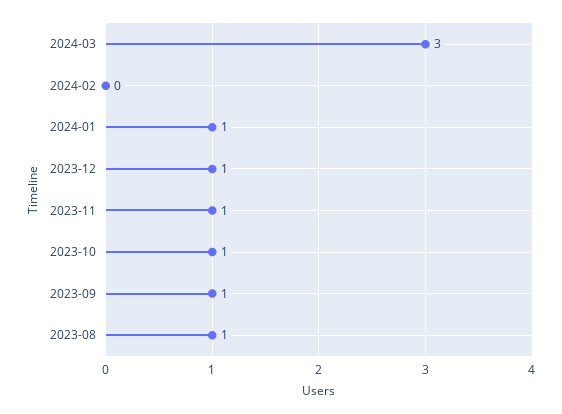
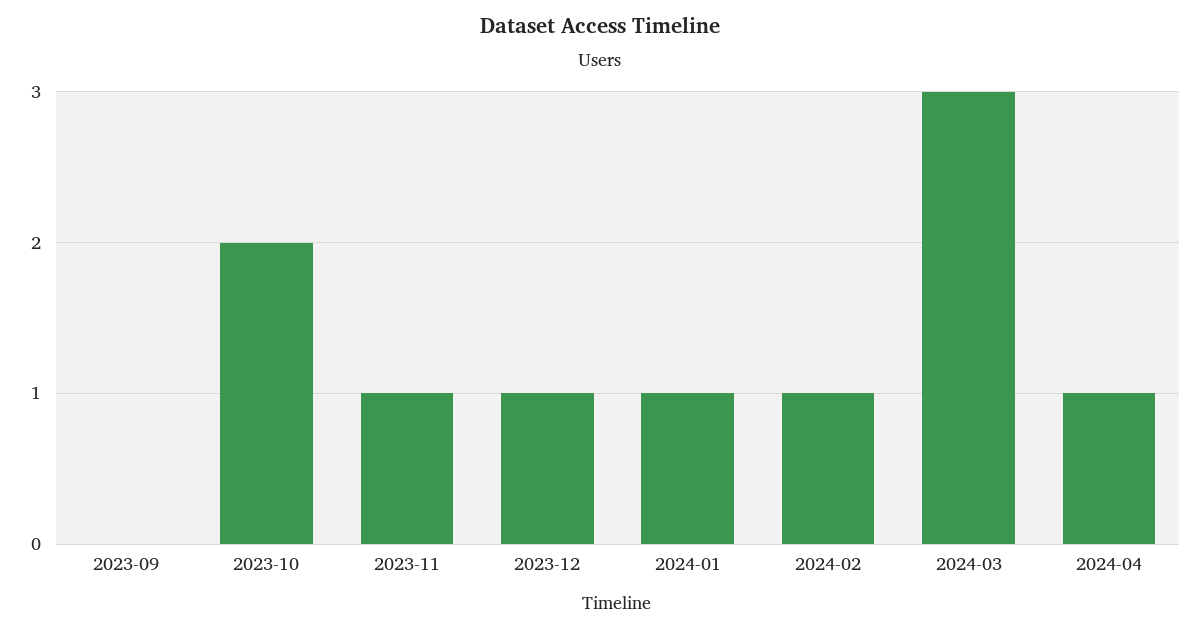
2024-02: 0 -> 1
2023-10: 1 -> 2
2023-09: 1 -> 0
2023-08: 1 -> none
2024-04: none -> 1

